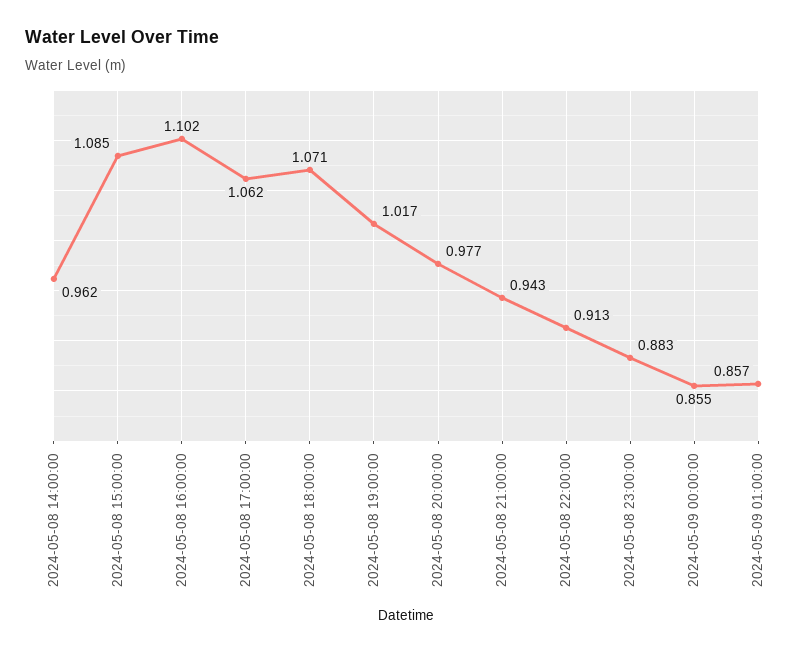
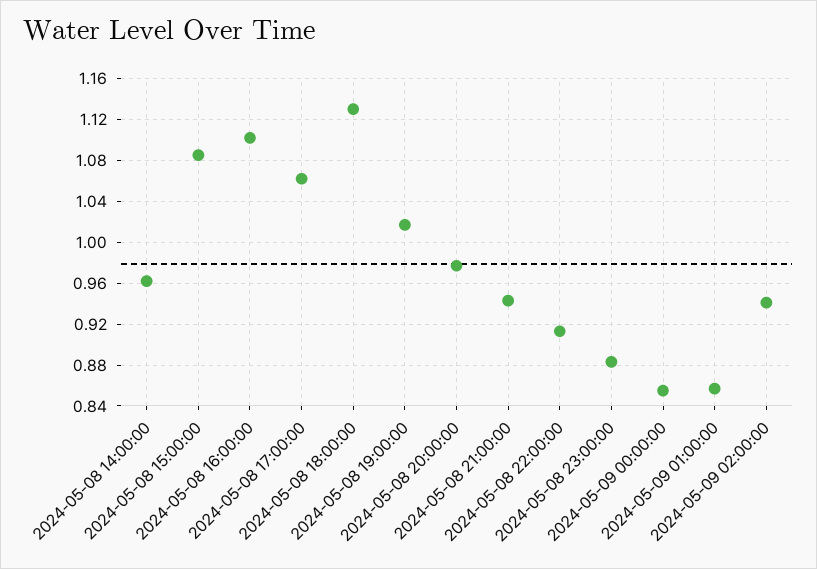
2024-05-08 18:00:00: 1.071 -> 1.13
2024-05-09 02:00:00: none -> 0.94

